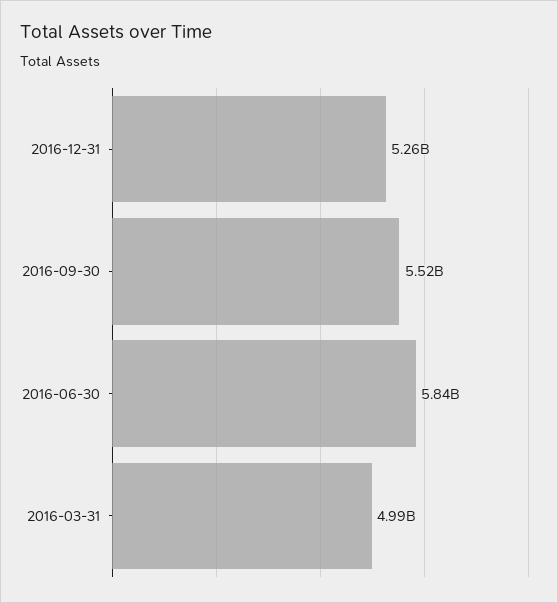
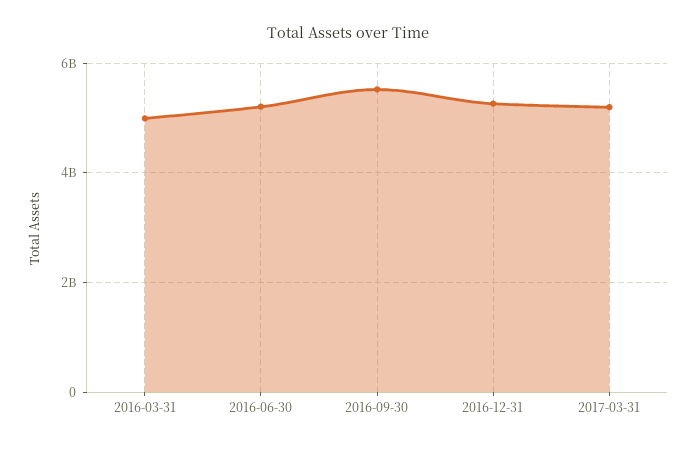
2016-06-30: 5840000000 -> 5200000000
2017-03-31: none -> 5200000000

